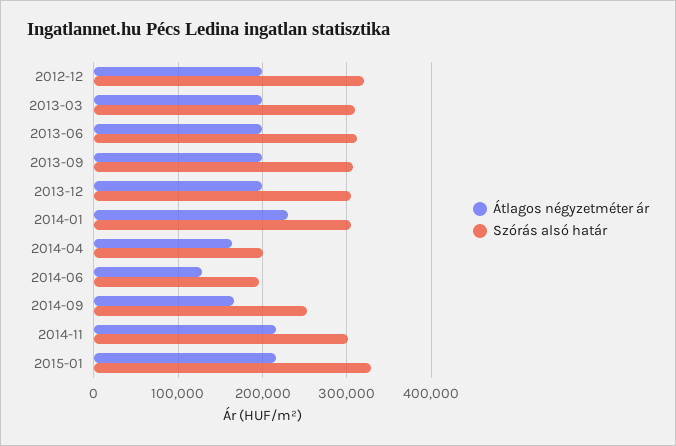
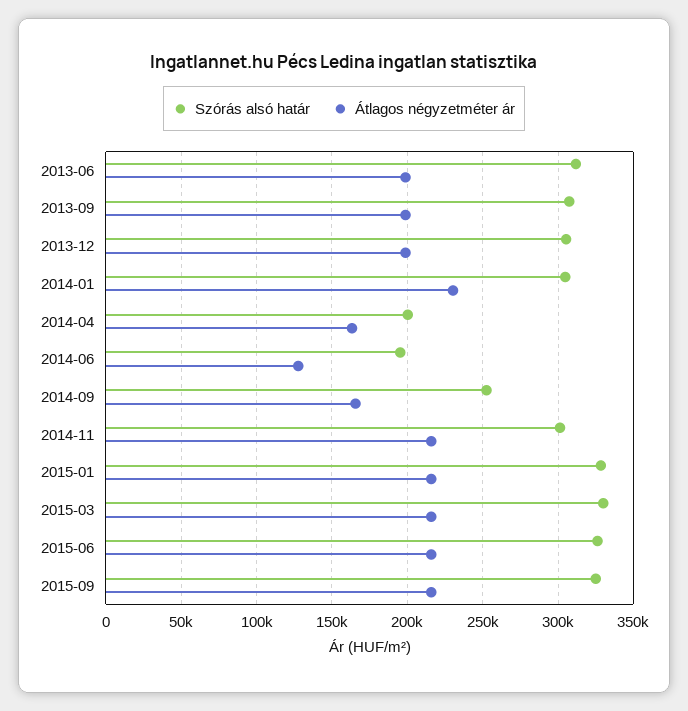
Átlagos négyzetméter ár, 2012-12: 200000 -> none
Szórás alsó határ, 2012-12: 320000 -> none
Átlagos négyzetméter ár, 2013-03: 200000 -> none
Szórás alsó határ, 2013-03: 310000 -> none
Szórás alsó határ, 2015-03: none -> 330000
Átlagos négyzetméter ár, 2015-03: none -> 215000
Szórás alsó határ, 2015-06: none -> 325000
Átlagos négyzetméter ár, 2015-06: none -> 215000
Szórás alsó határ, 2015-09: none -> 325000
Átlagos négyzetméter ár, 2015-09: none -> 215000

